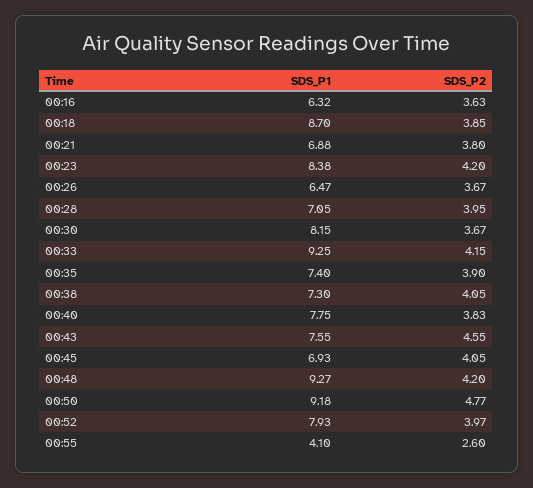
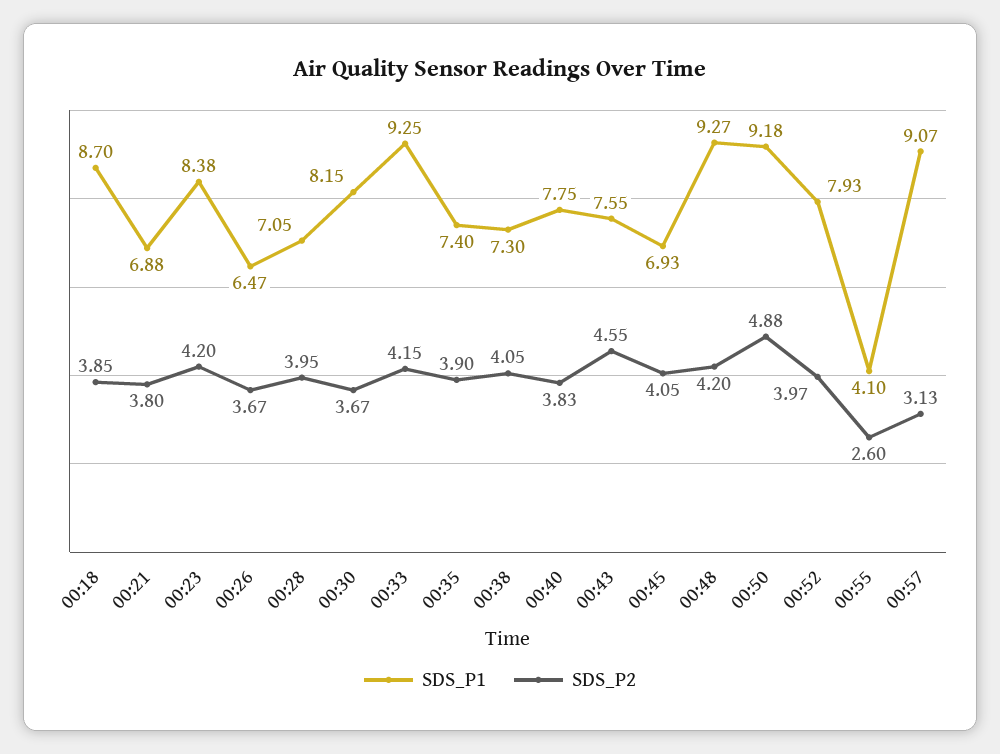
SDS_P1, 00:16: 6.32 -> none
SDS_P2, 00:16: 3.63 -> none
SDS_P2, 00:50: 4.77 -> 4.88
SDS_P1, 00:57: none -> 9.07
SDS_P2, 00:57: none -> 3.13

